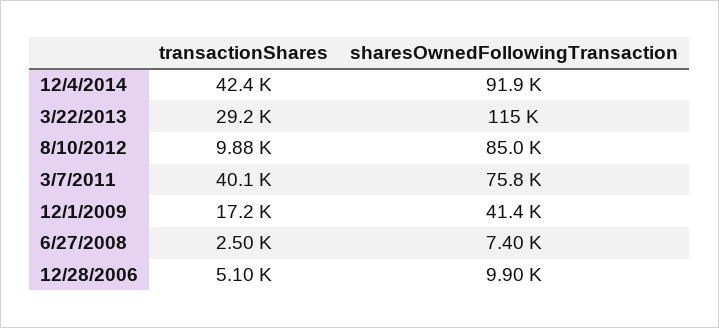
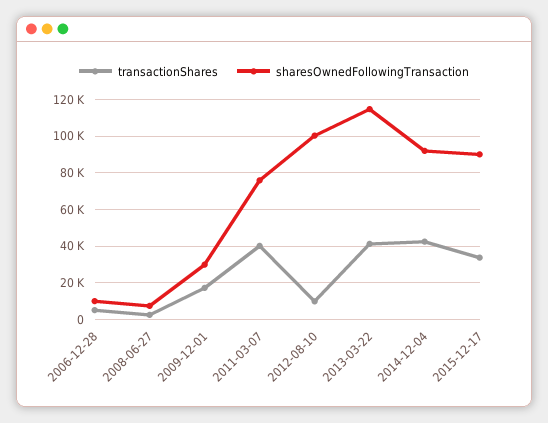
transactionShares, 3/22/2013: 29200 -> 40000
sharesOwnedFollowingTransaction, 8/10/2012: 85000 -> 100000
sharesOwnedFollowingTransaction, 12/1/2009: 41400 -> 30000
transactionShares, 2015-12-17: none -> 35000
sharesOwnedFollowingTransaction, 2015-12-17: none -> 90000

